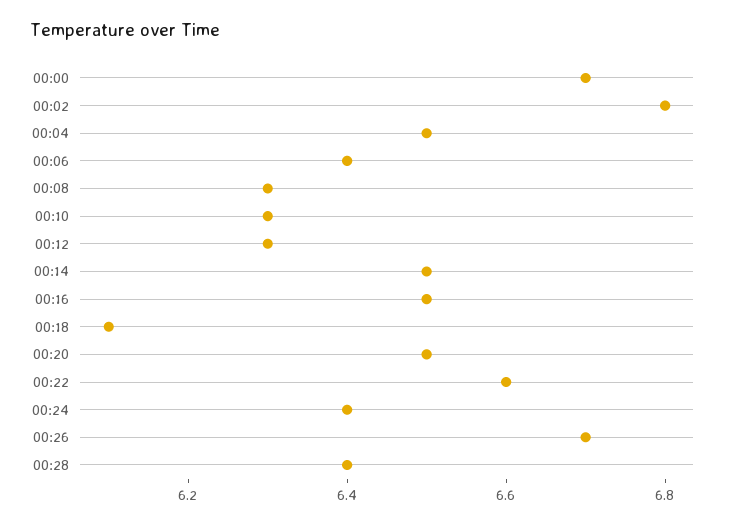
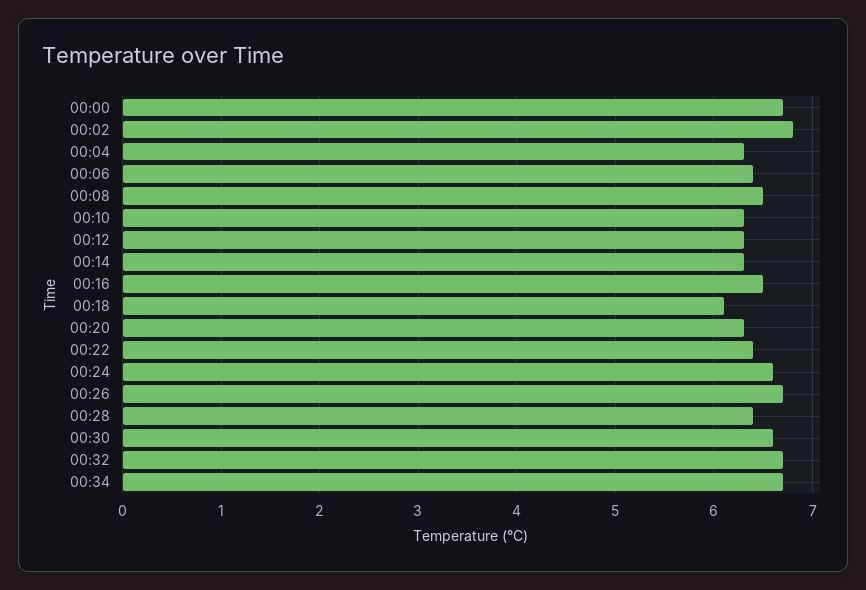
00:04: 6.5 -> 6.3
00:08: 6.3 -> 6.5
00:14: 6.5 -> 6.3
00:20: 6.5 -> 6.3
00:22: 6.6 -> 6.4
00:24: 6.4 -> 6.6
00:30: none -> 6.6
00:32: none -> 6.7
00:34: none -> 6.7

